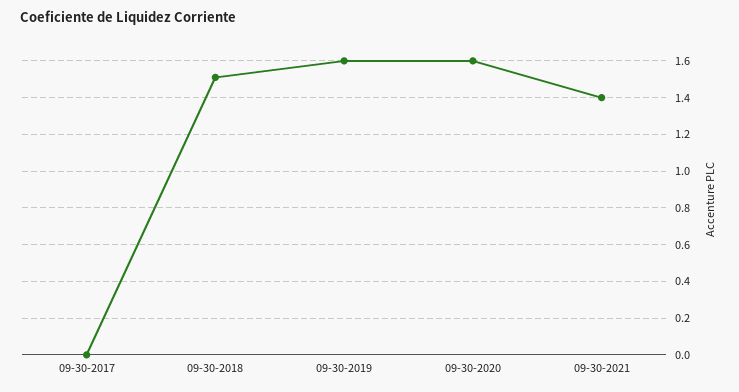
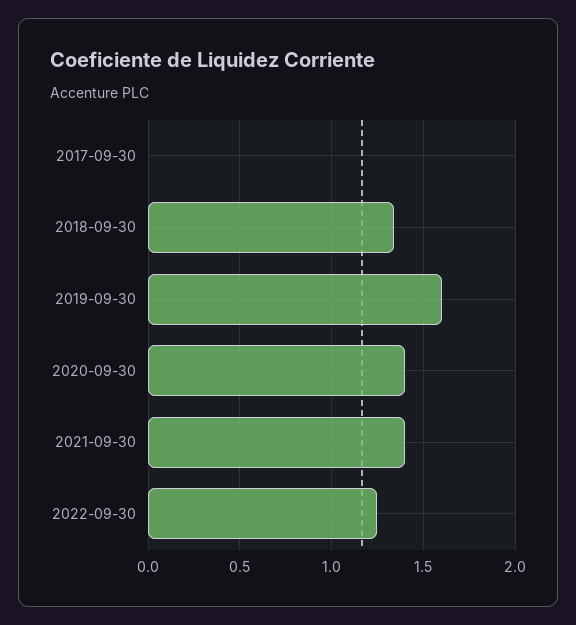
09-30-2018: 1.5 -> 1.35
09-30-2020: 1.6 -> 1.4
2022-09-30: none -> 1.25

